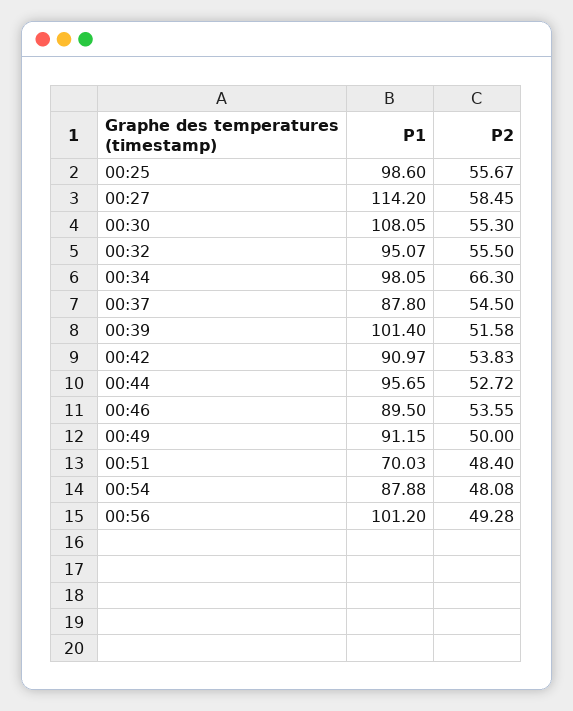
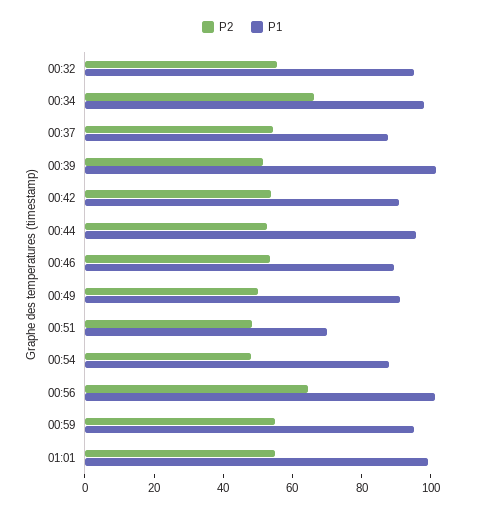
P1, 00:25: 98.6 -> none
P2, 00:25: 55.67 -> none
P1, 00:27: 114.2 -> none
P2, 00:27: 58.45 -> none
P1, 00:30: 108.05 -> none
P2, 00:30: 55.3 -> none
P2, 00:56: 49.28 -> 65
P2, 00:59: none -> 55
P1, 00:59: none -> 95
P2, 01:01: none -> 55
P1, 01:01: none -> 100

